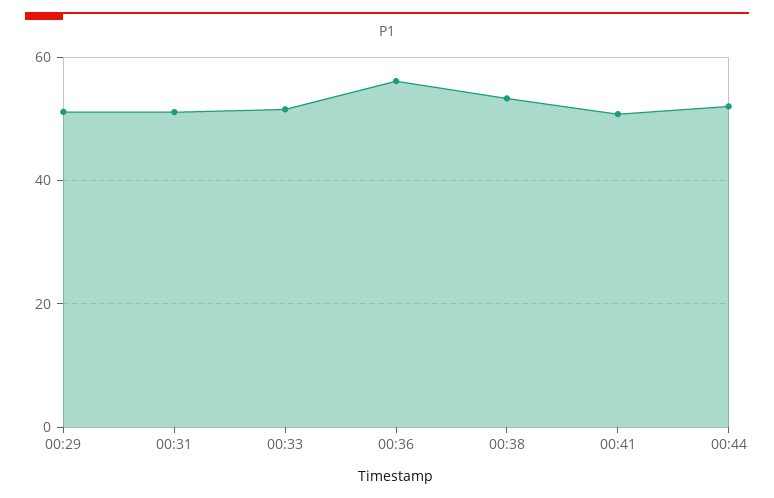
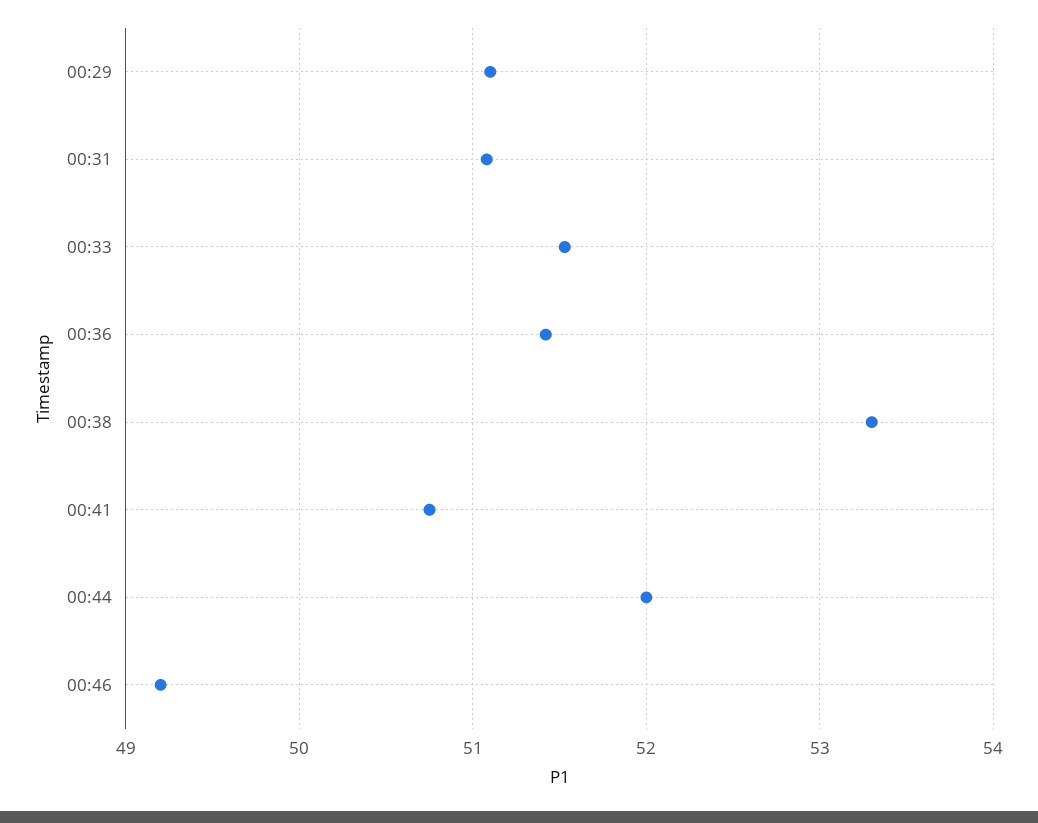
00:36: 56 -> 51.4
00:46: none -> 49.2

